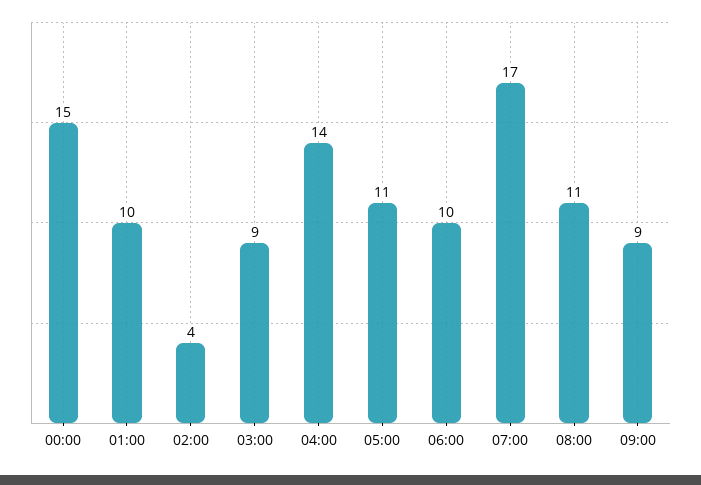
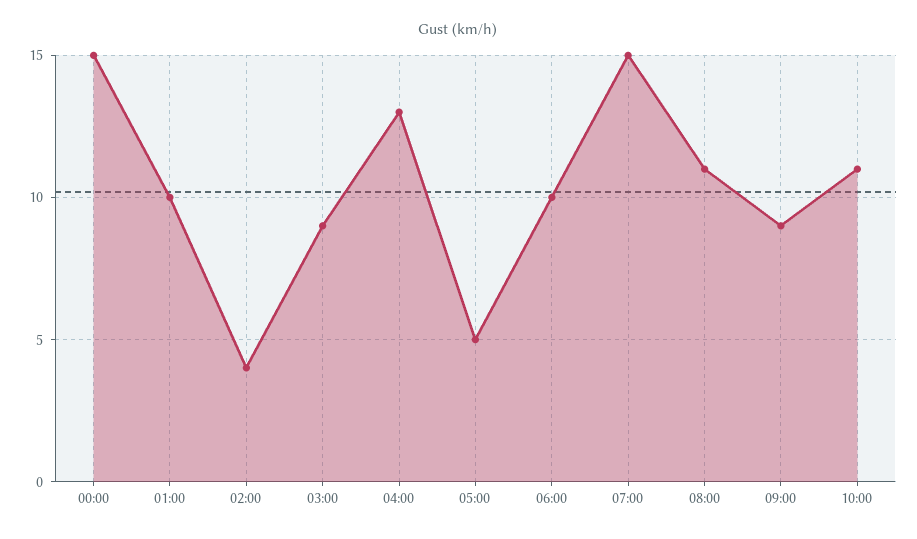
04:00: 14 -> 13
05:00: 11 -> 5
07:00: 17 -> 15
10:00: none -> 11

